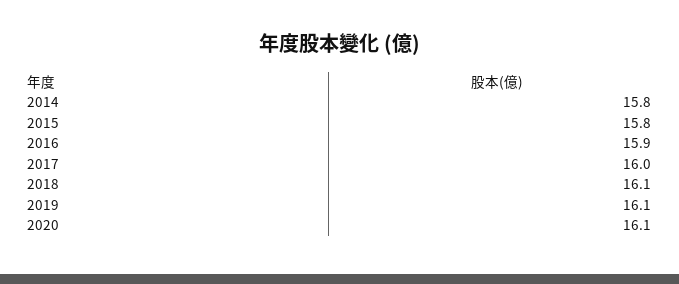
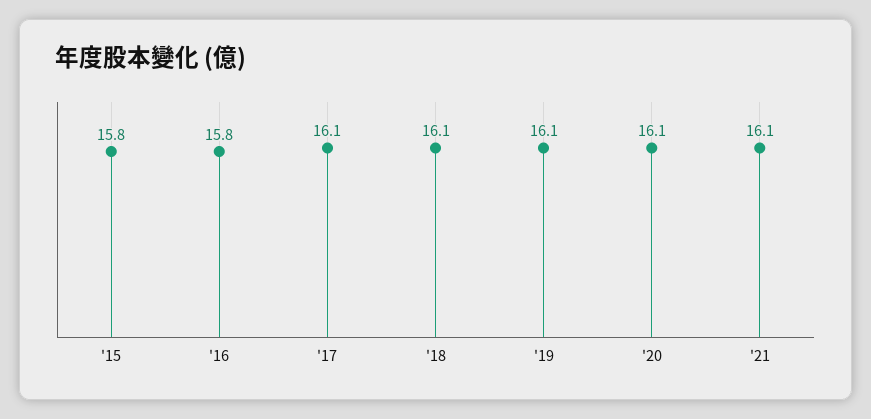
2014: 15.8 -> none
2016: 15.9 -> 15.8
2017: 16 -> 16.1
'21: none -> 16.1

